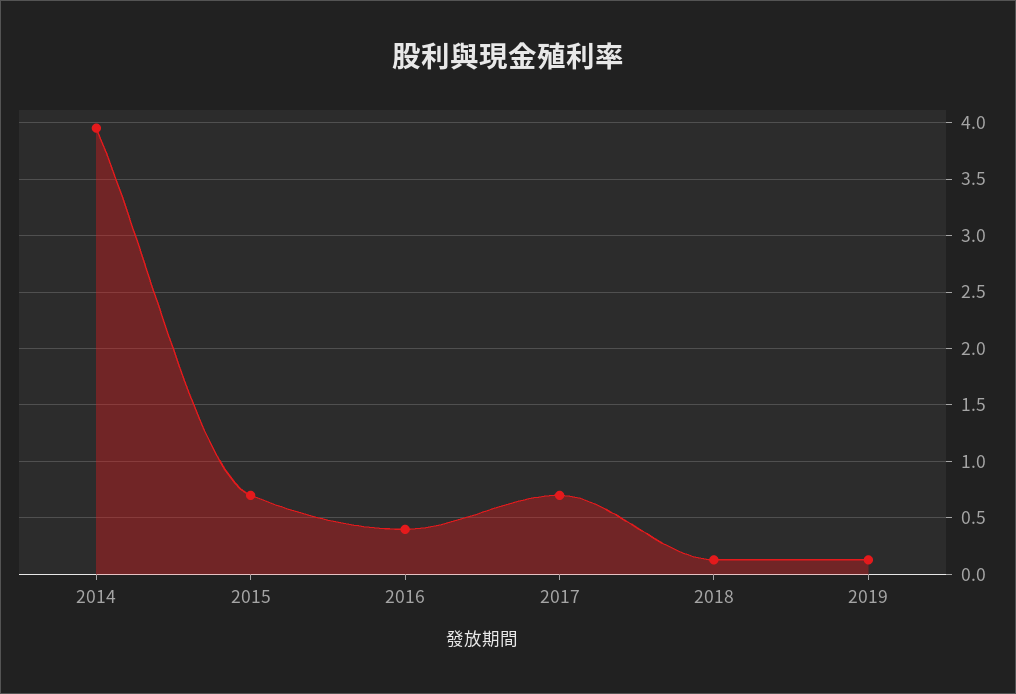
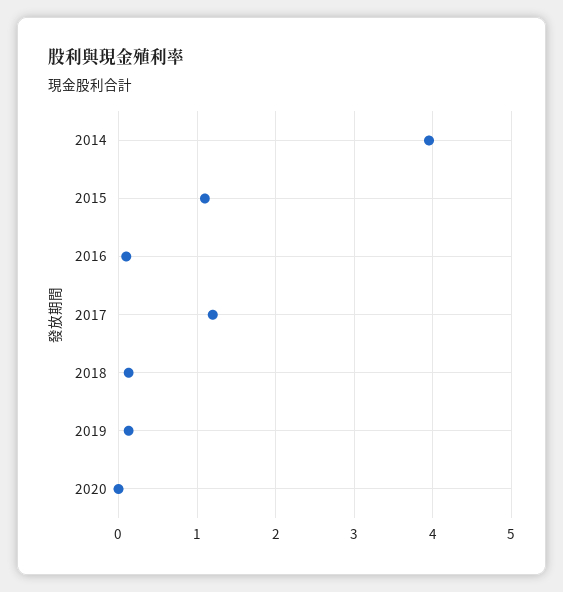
2015: 0.7 -> 1.1
2016: 0.4 -> 0.1
2017: 0.7 -> 1.2
2020: none -> 0

